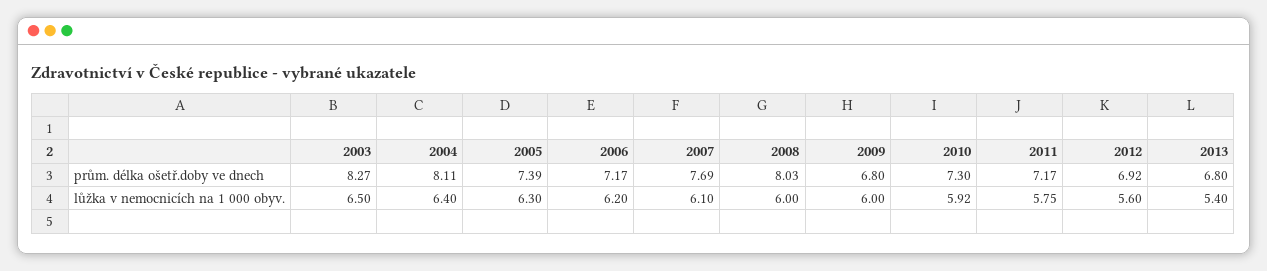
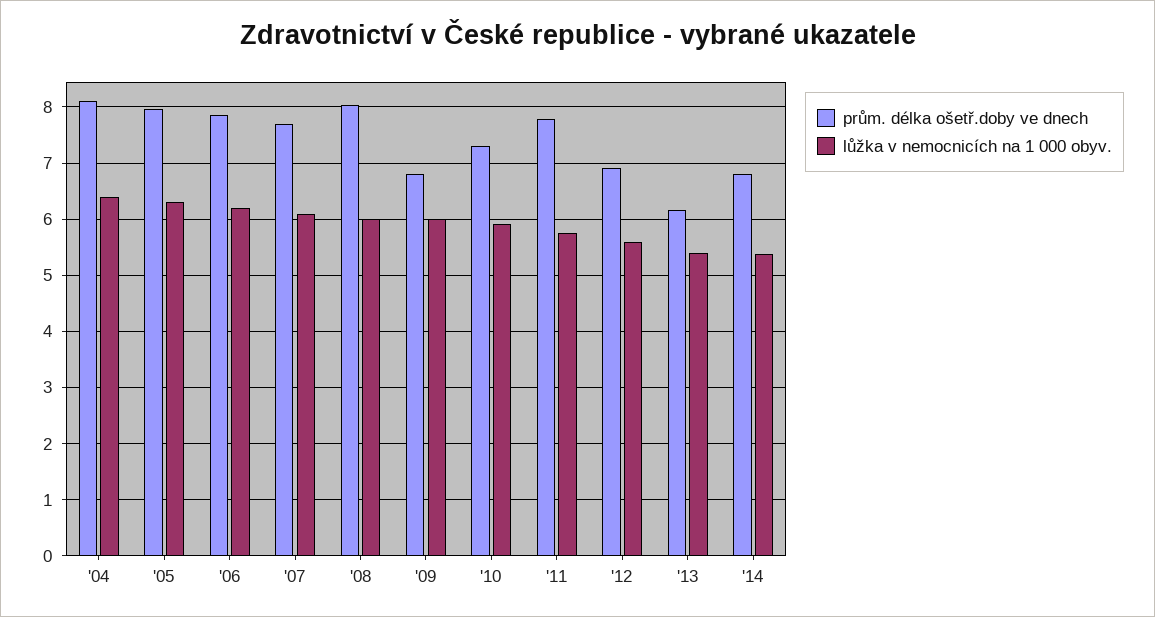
prům. délka ošetř.doby ve dnech, 2003: 8.27 -> none
prům. délka ošetř.doby ve dnech, 2005: 7.39 -> 8
prům. délka ošetř.doby ve dnech, 2006: 7.17 -> 7.8
prům. délka ošetř.doby ve dnech, 2011: 7.17 -> 7.8
prům. délka ošetř.doby ve dnech, 2013: 6.8 -> 6.2
lůžka v nemocnicích na 1 000 obyv., 2003: 6.5 -> none
prům. délka ošetř.doby ve dnech, '14: none -> 6.8
lůžka v nemocnicích na 1 000 obyv., '14: none -> 5.4

